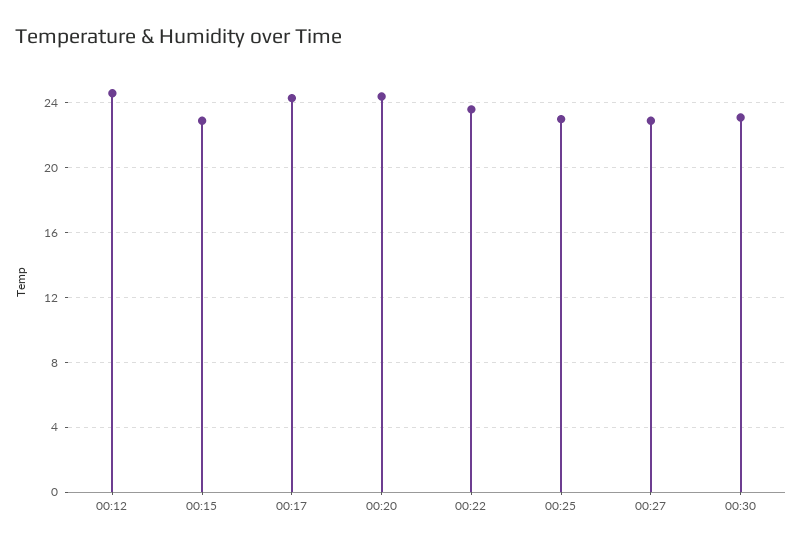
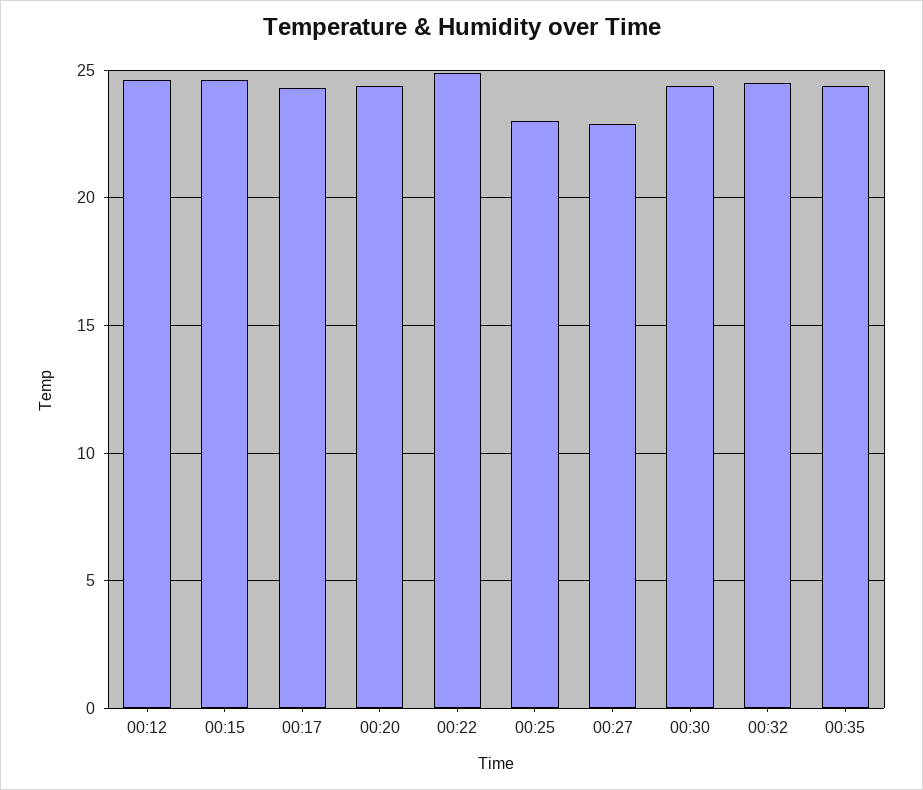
00:15: 23 -> 24.5
00:22: 23.5 -> 25
00:30: 23 -> 24.5
00:32: none -> 24.5
00:35: none -> 24.5

